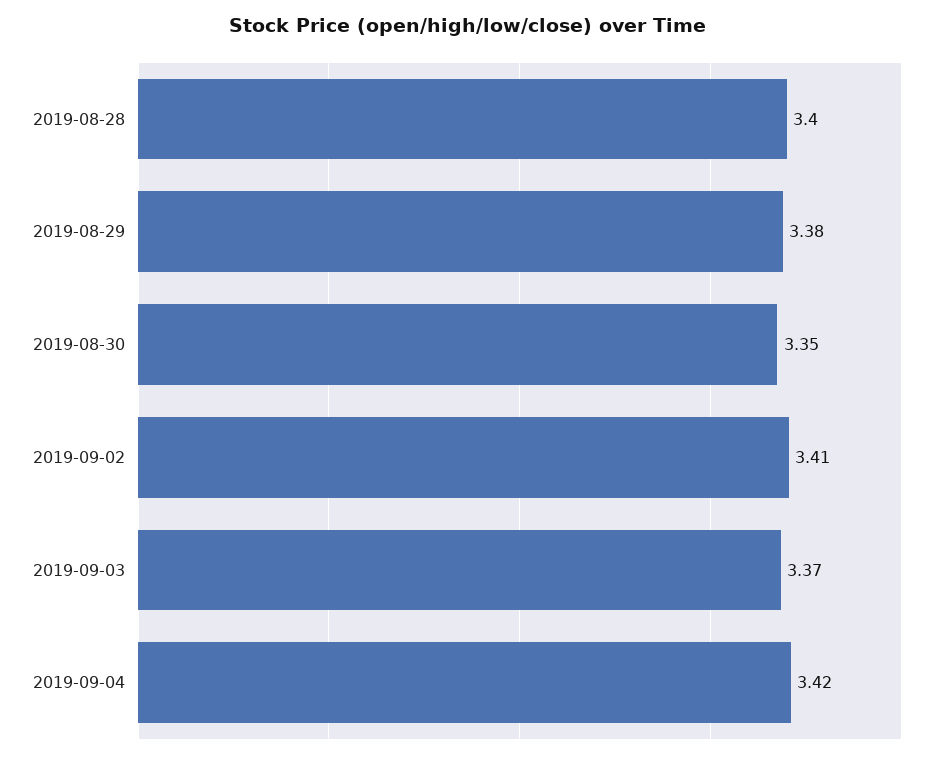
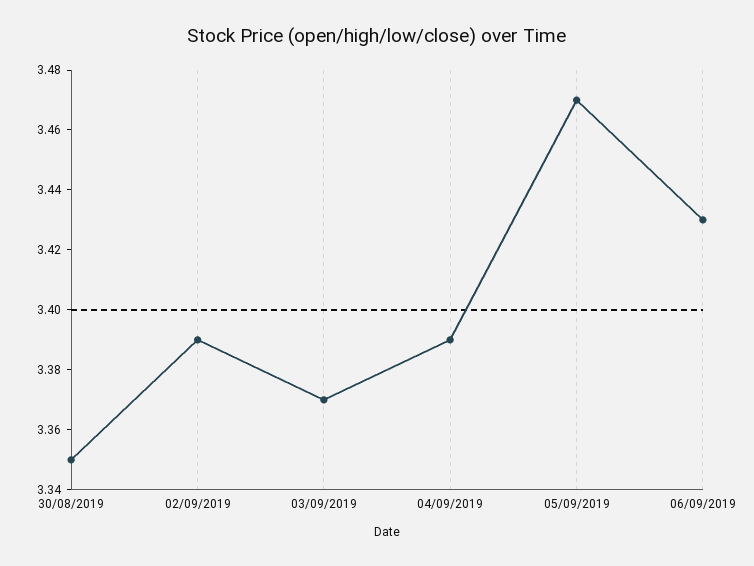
2019-08-28: 3.4 -> none
2019-08-29: 3.38 -> none
2019-09-02: 3.41 -> 3.39
2019-09-04: 3.42 -> 3.39
05/09/2019: none -> 3.47
06/09/2019: none -> 3.43

